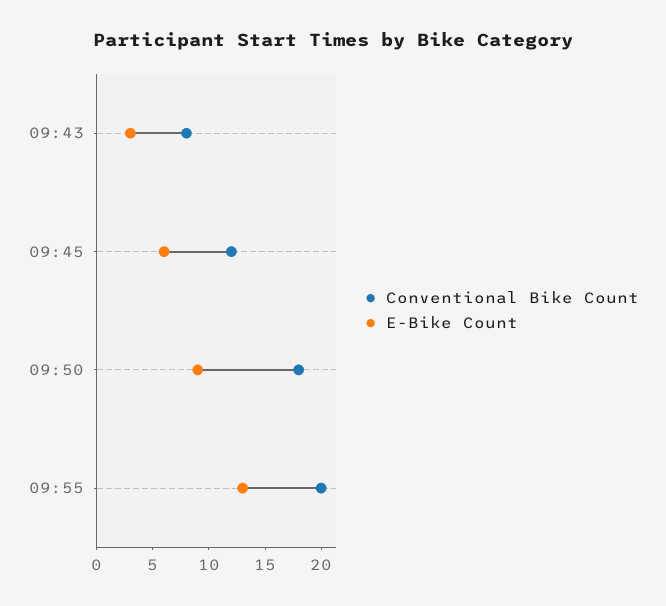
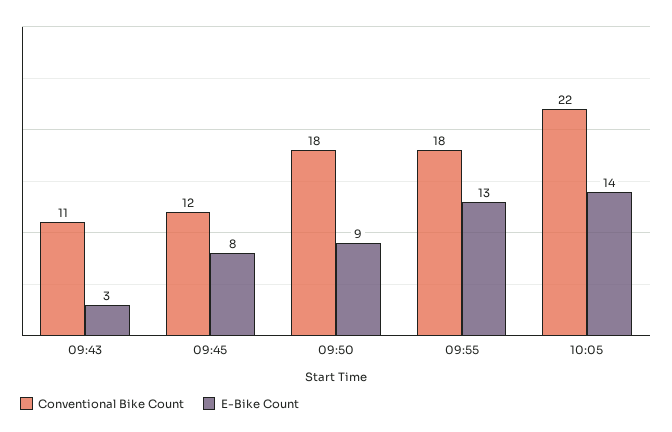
Conventional Bike Count, 09:43: 8 -> 11
E-Bike Count, 09:45: 6 -> 8
Conventional Bike Count, 09:55: 20 -> 18
Conventional Bike Count, 10:05: none -> 22
E-Bike Count, 10:05: none -> 14

